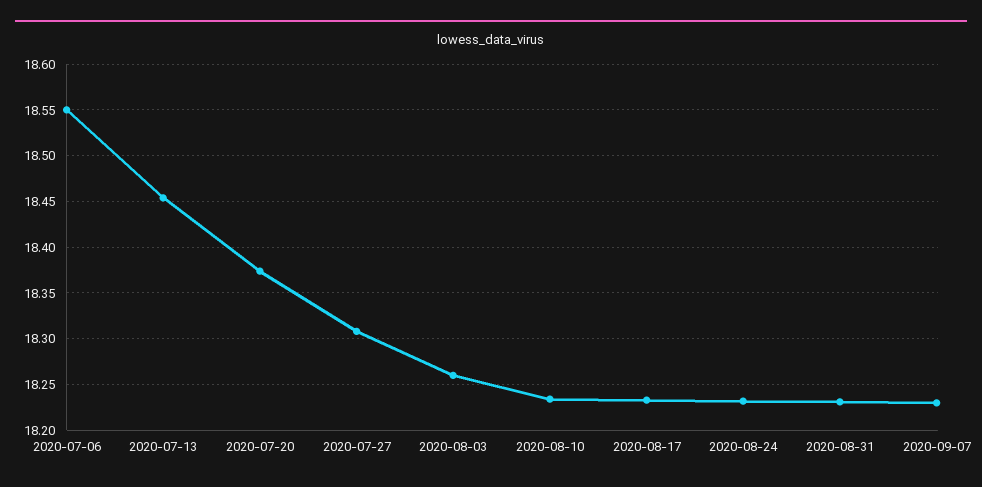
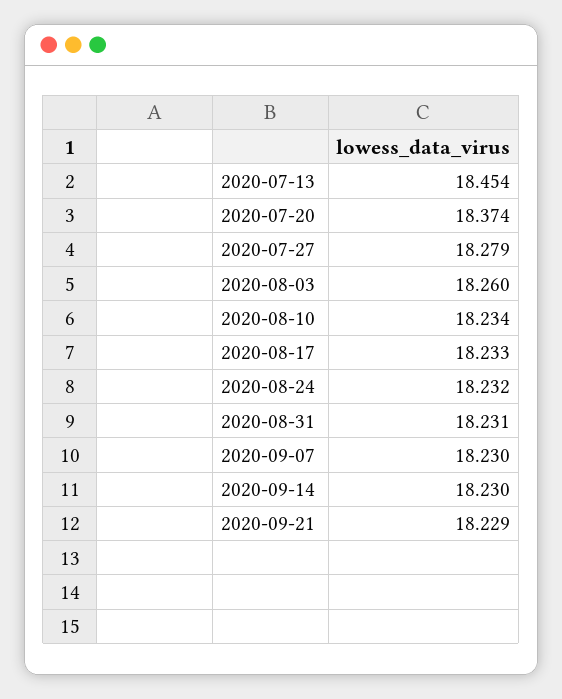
2020-07-06: 18.55 -> none
2020-07-27: 18.31 -> 18.279
2020-09-14: none -> 18.23
2020-09-21: none -> 18.229

